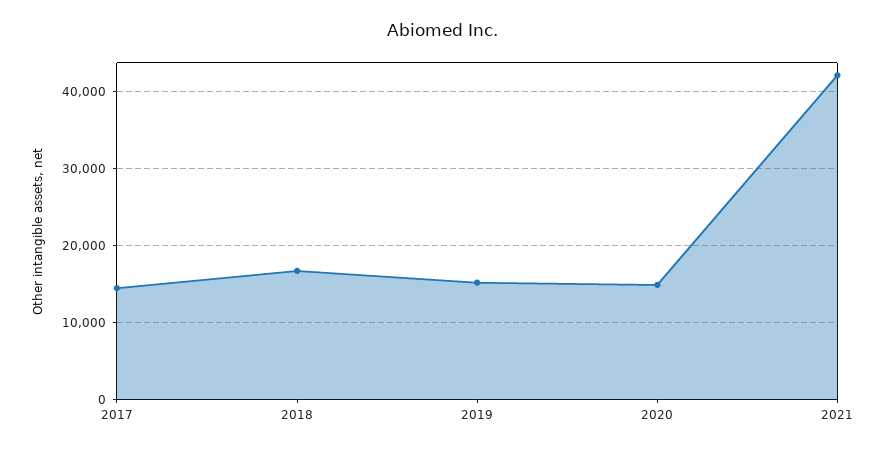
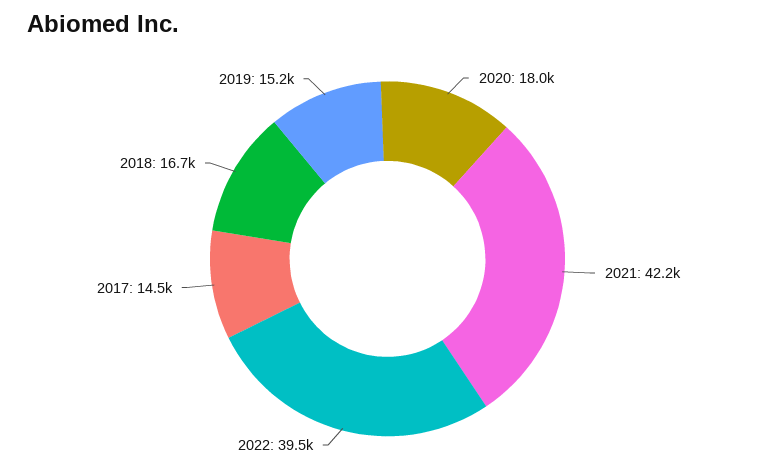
2020: 15000 -> 18000
2022: none -> 39500

